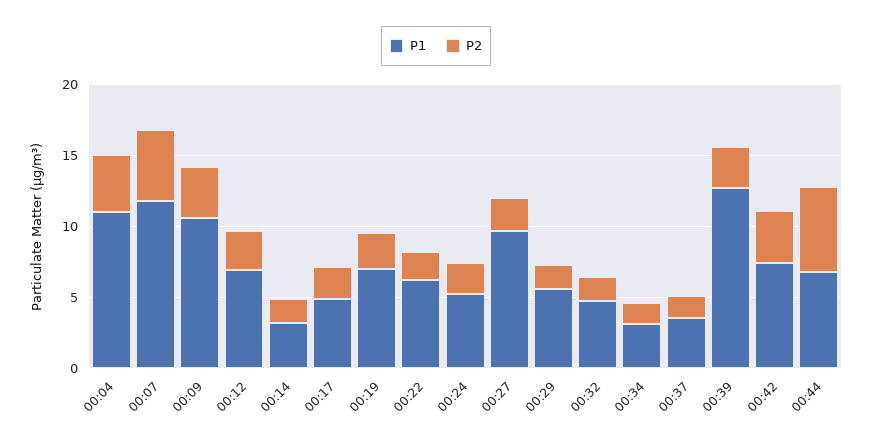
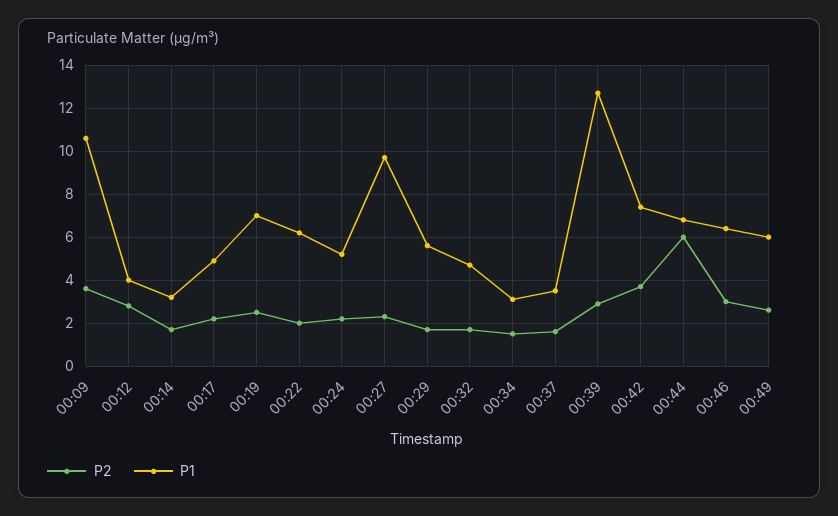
P1, 00:04: 11 -> none
P2, 00:04: 4 -> none
P1, 00:07: 12 -> none
P2, 00:07: 5 -> none
P1, 00:12: 7 -> 4
P2, 00:46: none -> 3
P1, 00:46: none -> 6.5
P2, 00:49: none -> 2.5
P1, 00:49: none -> 6

